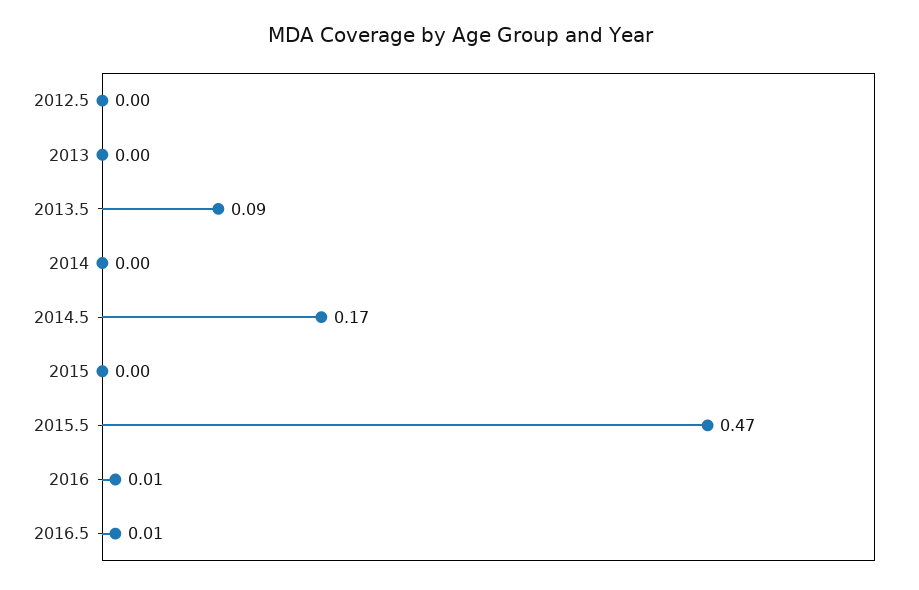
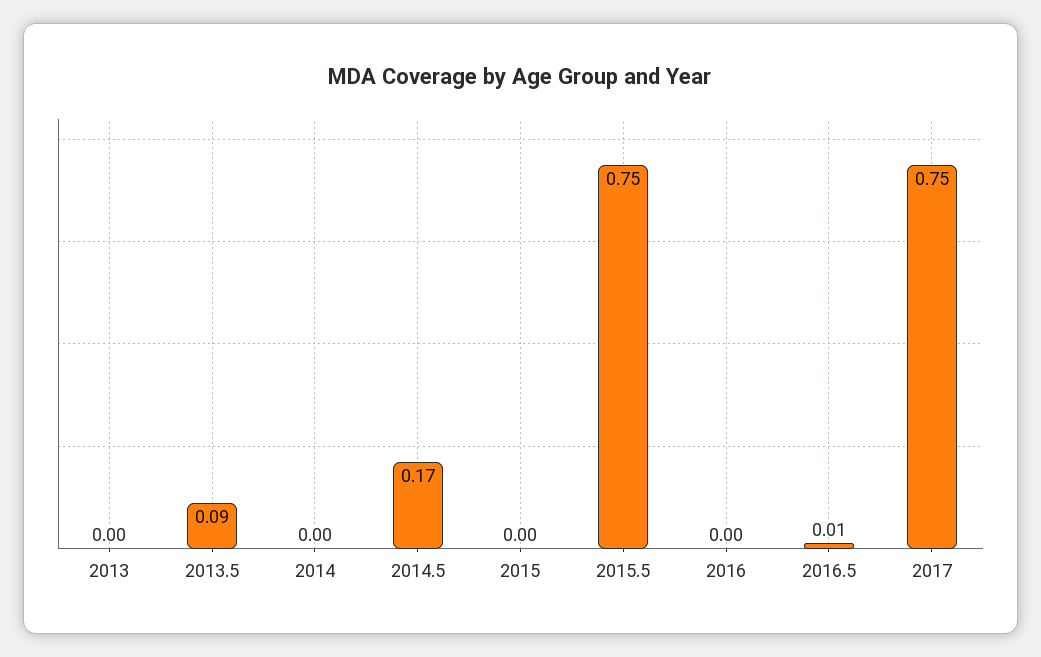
2012.5: 0 -> none
2015.5: 0.47 -> 0.75
2016: 0.01 -> 0
2017: none -> 0.75

